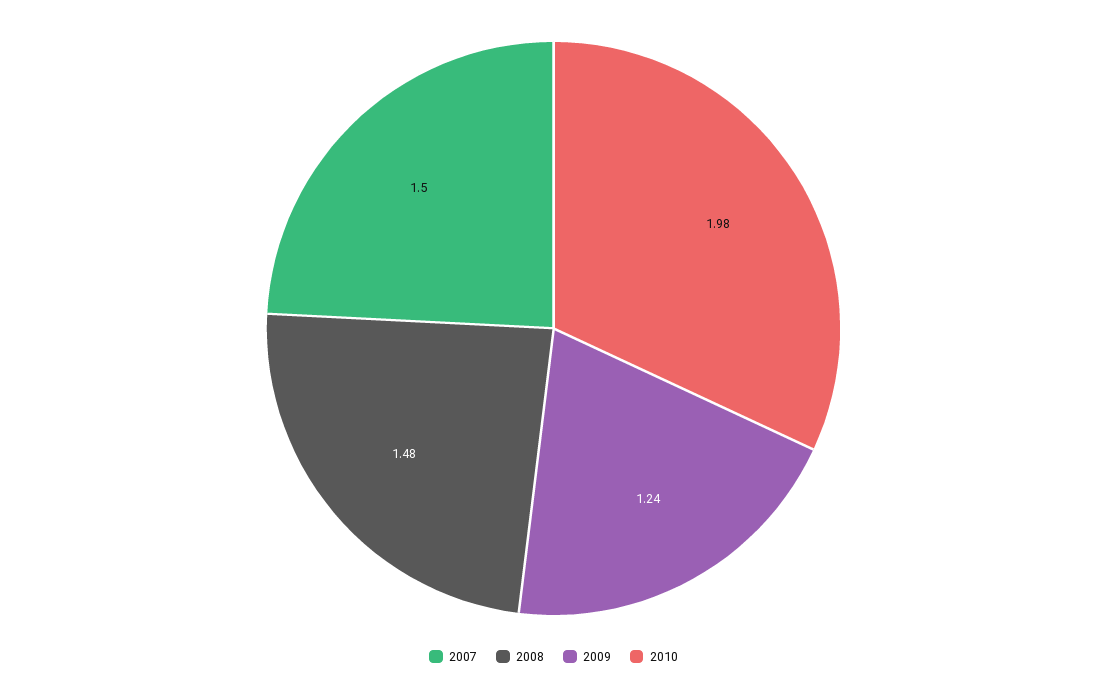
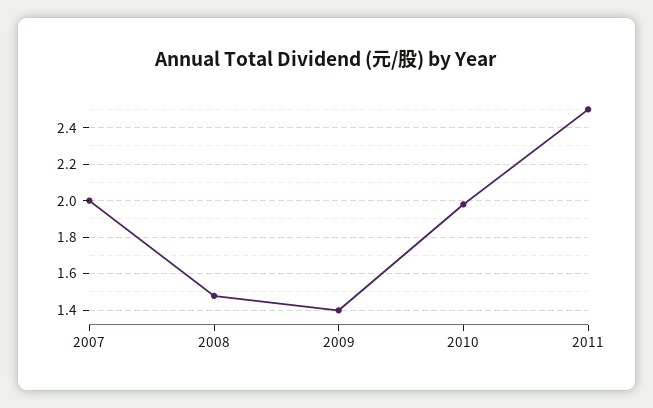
2007: 1.5 -> 2
2009: 1.24 -> 1.4
2011: none -> 2.5

